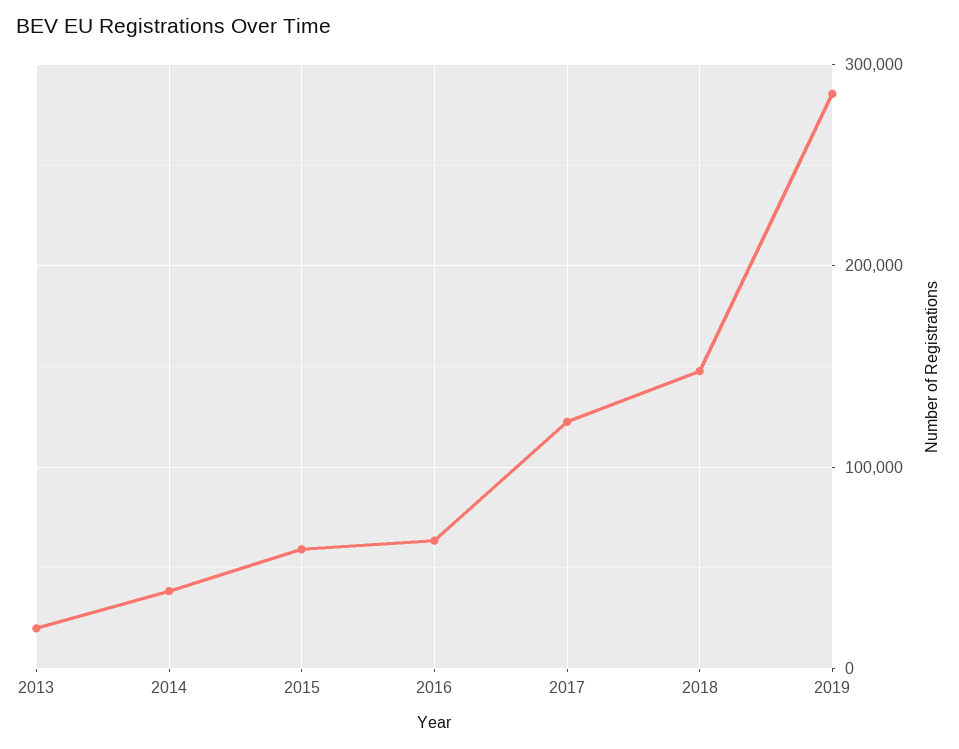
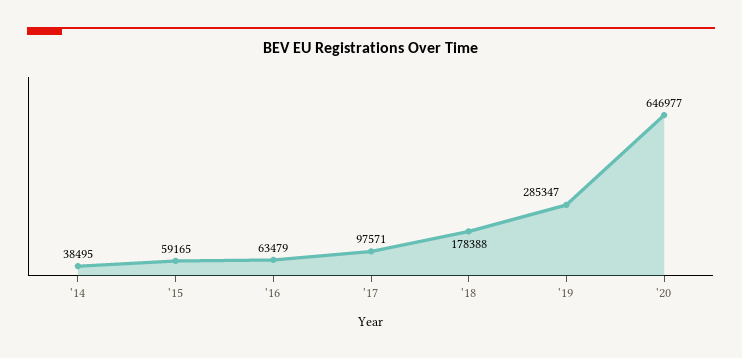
2013: 20000 -> none
2017: 120000 -> 97571
2018: 150000 -> 178388
'20: none -> 646977

